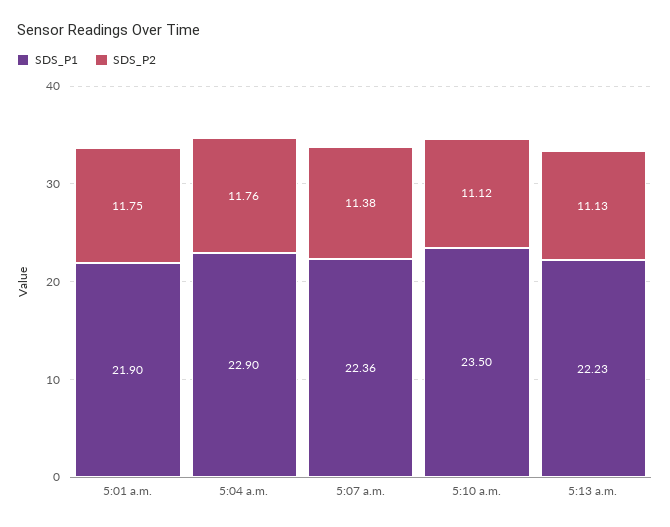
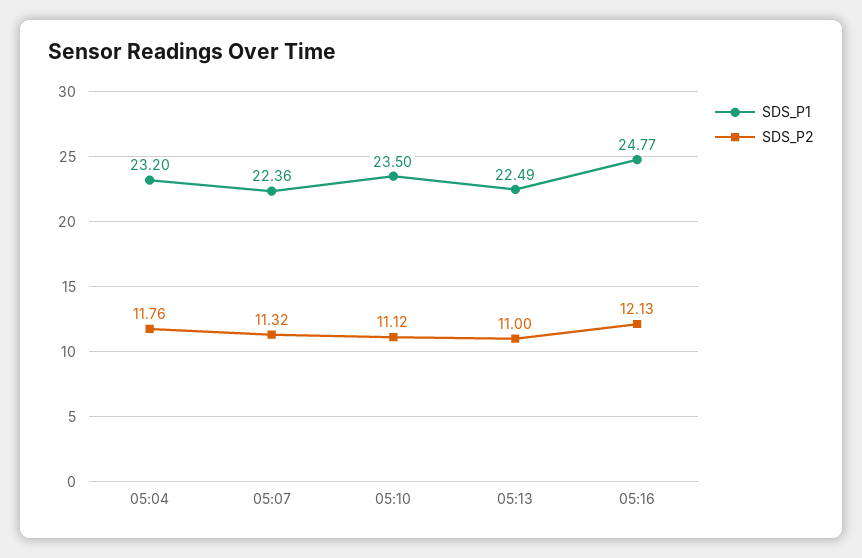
SDS_P1, 5:01 a.m.: 21.9 -> none
SDS_P2, 5:01 a.m.: 11.75 -> none
SDS_P1, 5:04 a.m.: 22.9 -> 23.2
SDS_P2, 5:07 a.m.: 11.38 -> 11.32
SDS_P1, 5:13 a.m.: 22.23 -> 22.49
SDS_P2, 5:13 a.m.: 11.13 -> 11
SDS_P1, 05:16: none -> 24.77
SDS_P2, 05:16: none -> 12.13

